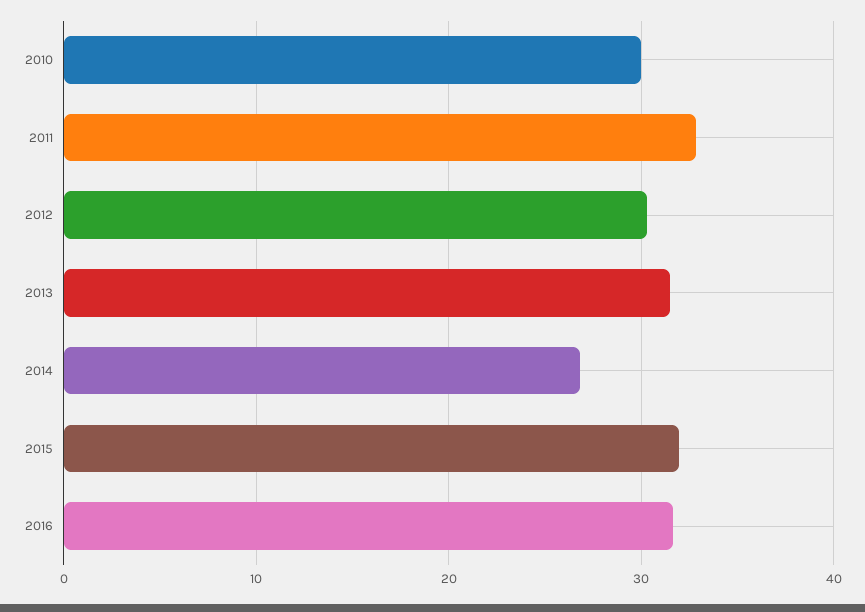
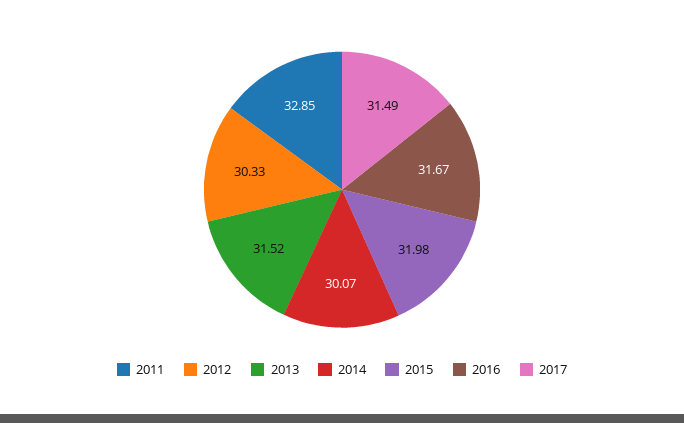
2010: 30 -> none
2014: 27 -> 30.07
2017: none -> 31.49

